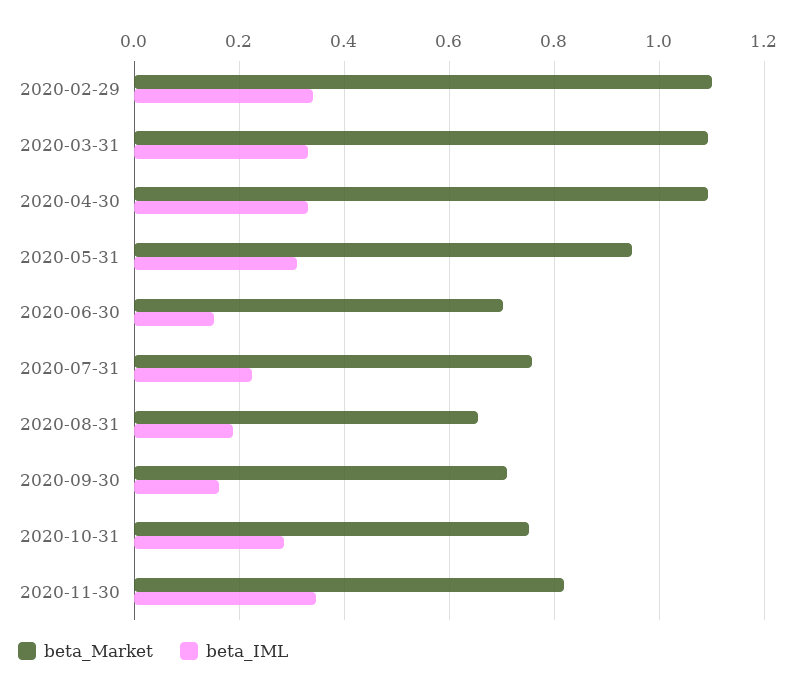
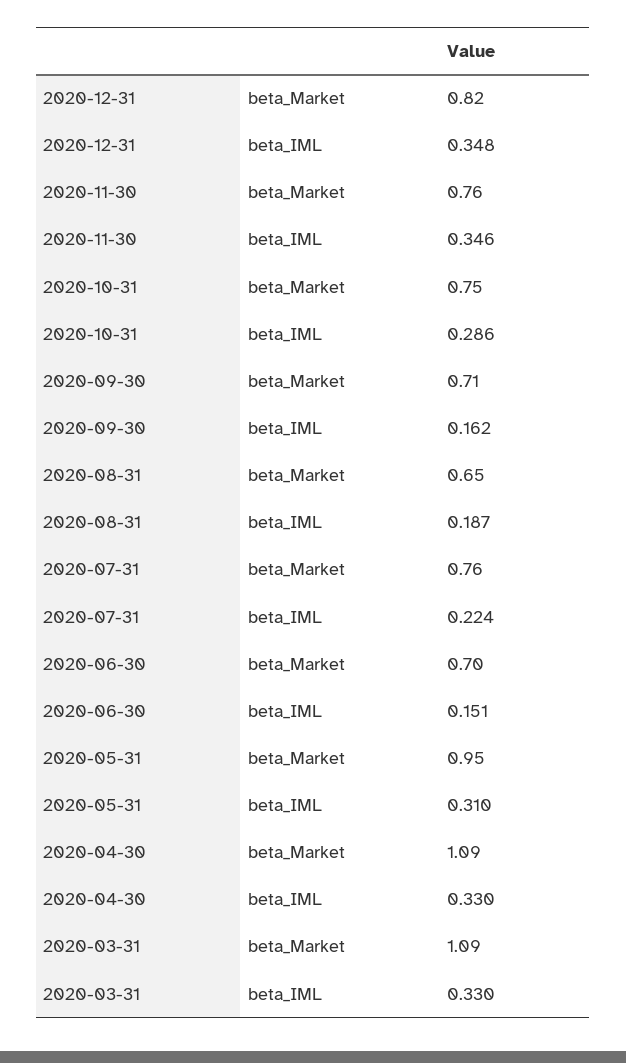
beta_Market, 2020-02-29: 1.1 -> none
beta_IML, 2020-02-29: 0.34 -> none
beta_Market, 2020-11-30: 0.82 -> 0.76
beta_Market, 2020-12-31: none -> 0.82
beta_IML, 2020-12-31: none -> 0.348

